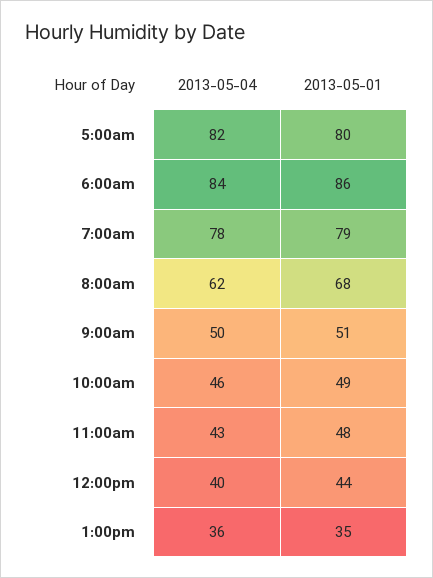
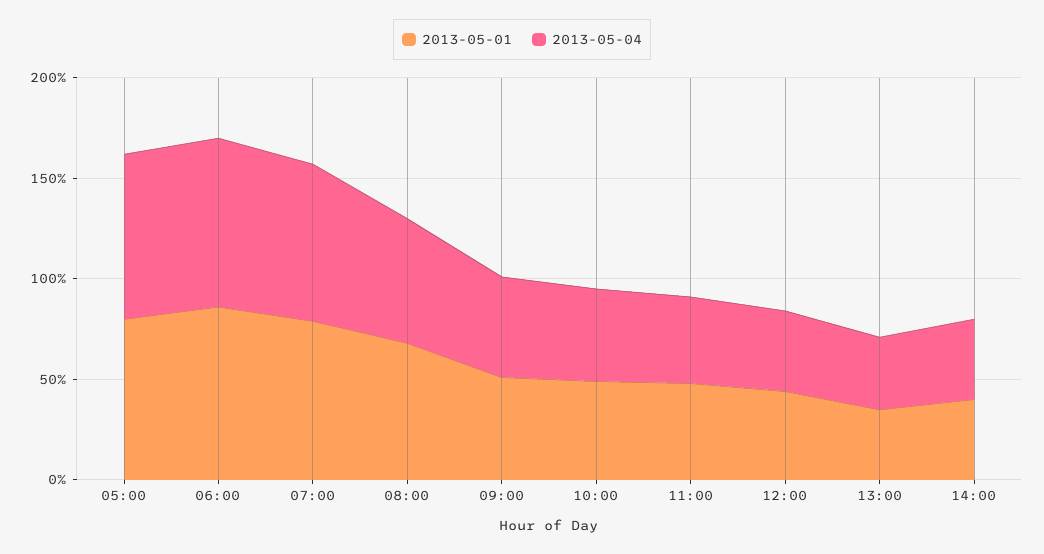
2013-05-01, 14:00: none -> 40
2013-05-04, 14:00: none -> 40

